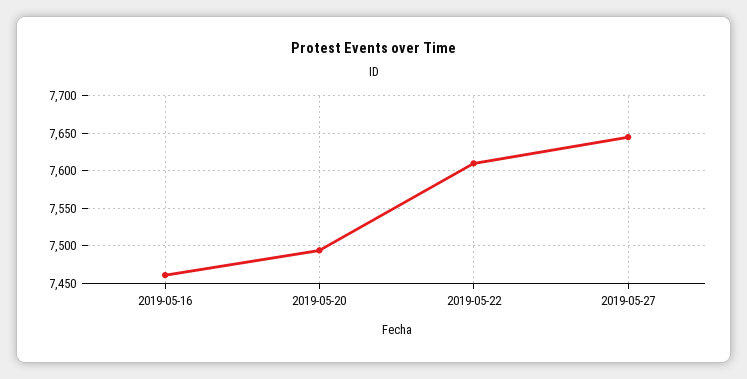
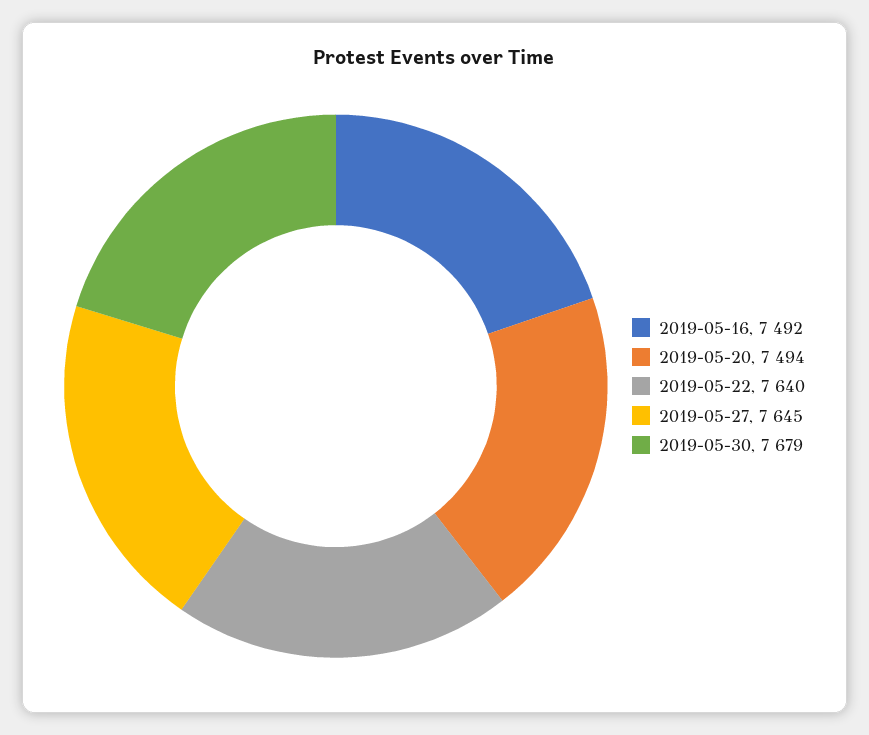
2019-05-16: 7460 -> 7492
2019-05-22: 7610 -> 7640
2019-05-30: none -> 7679

